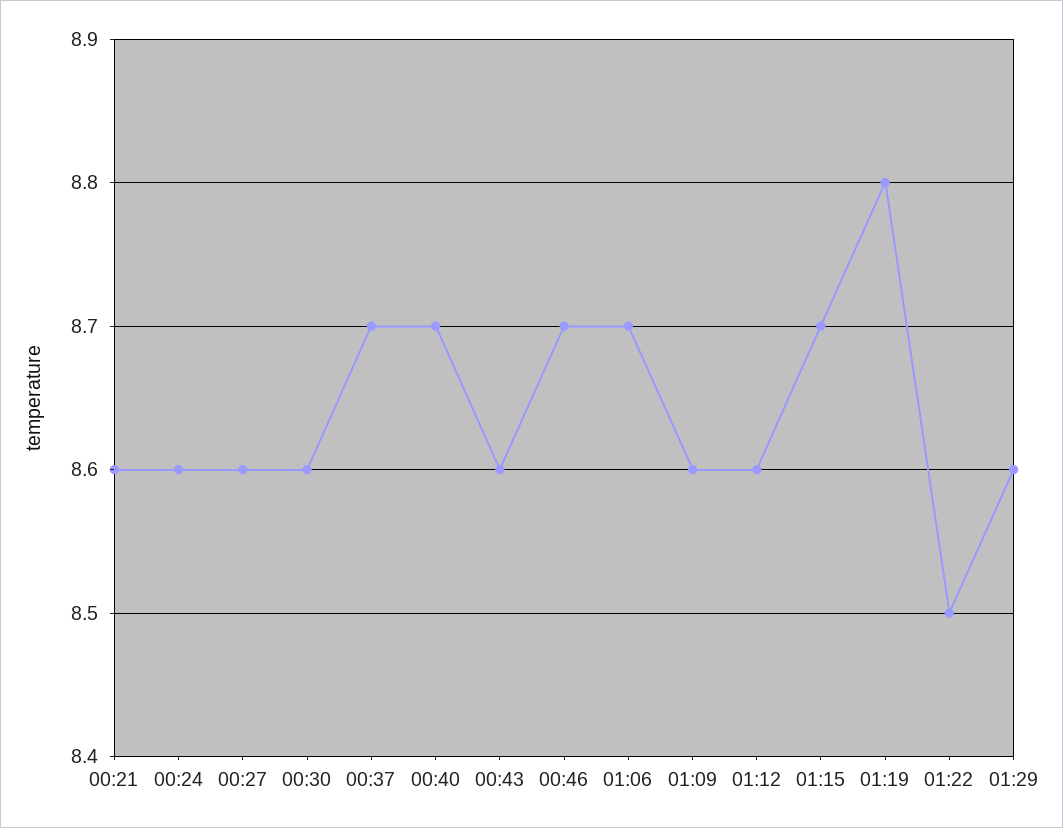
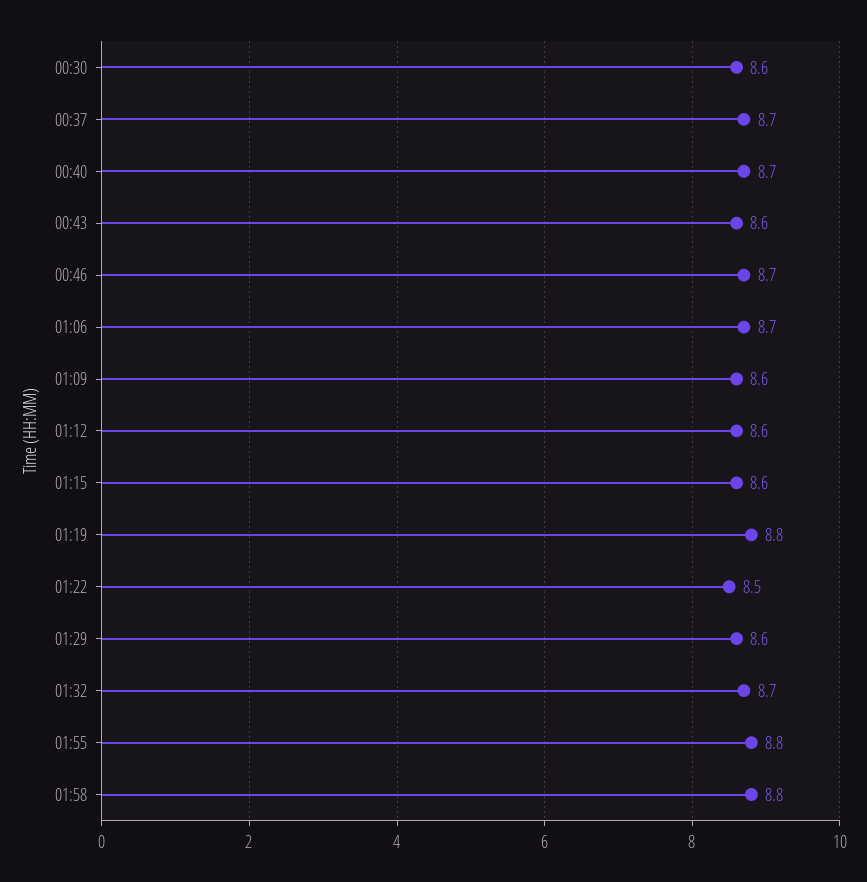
00:21: 8.6 -> none
00:24: 8.6 -> none
00:27: 8.6 -> none
01:15: 8.7 -> 8.6
01:32: none -> 8.7
01:55: none -> 8.8
01:58: none -> 8.8

